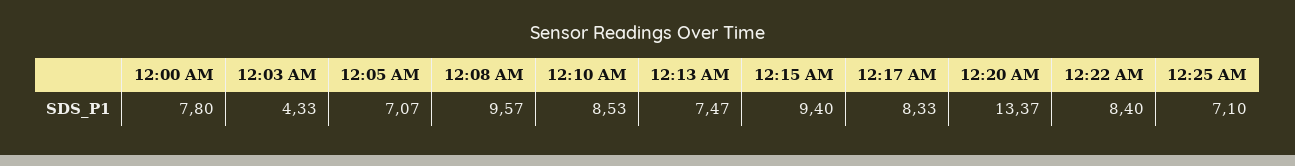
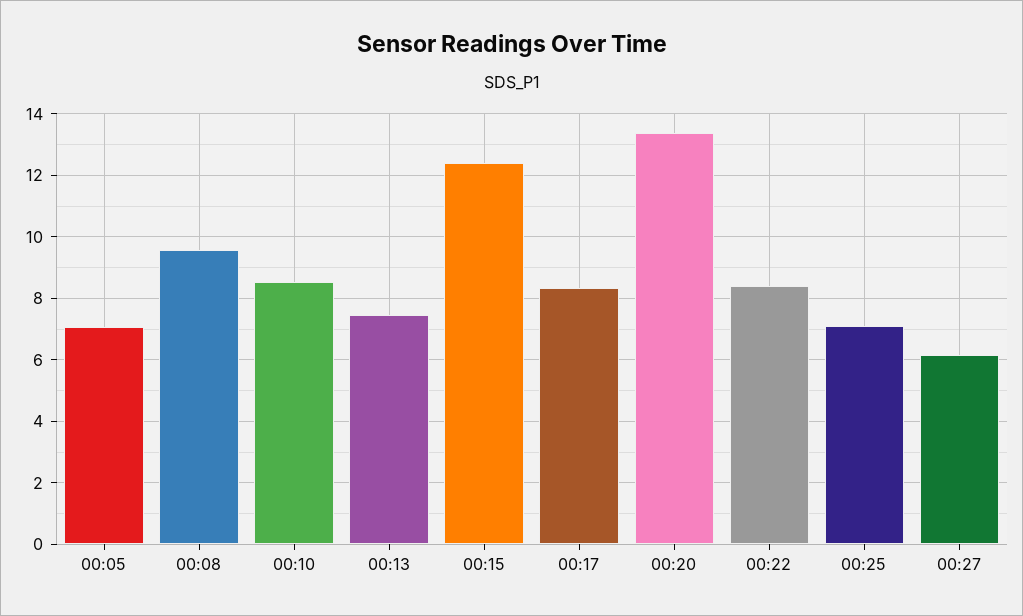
12:00 AM: 7.8 -> none
12:03 AM: 4.33 -> none
12:15 AM: 9.4 -> 12.4
00:27: none -> 6.2

